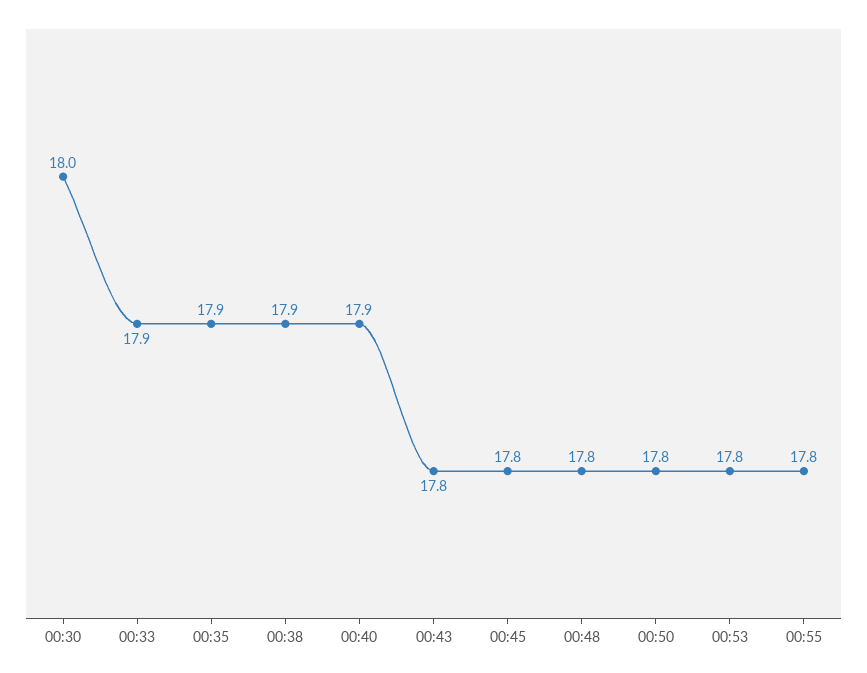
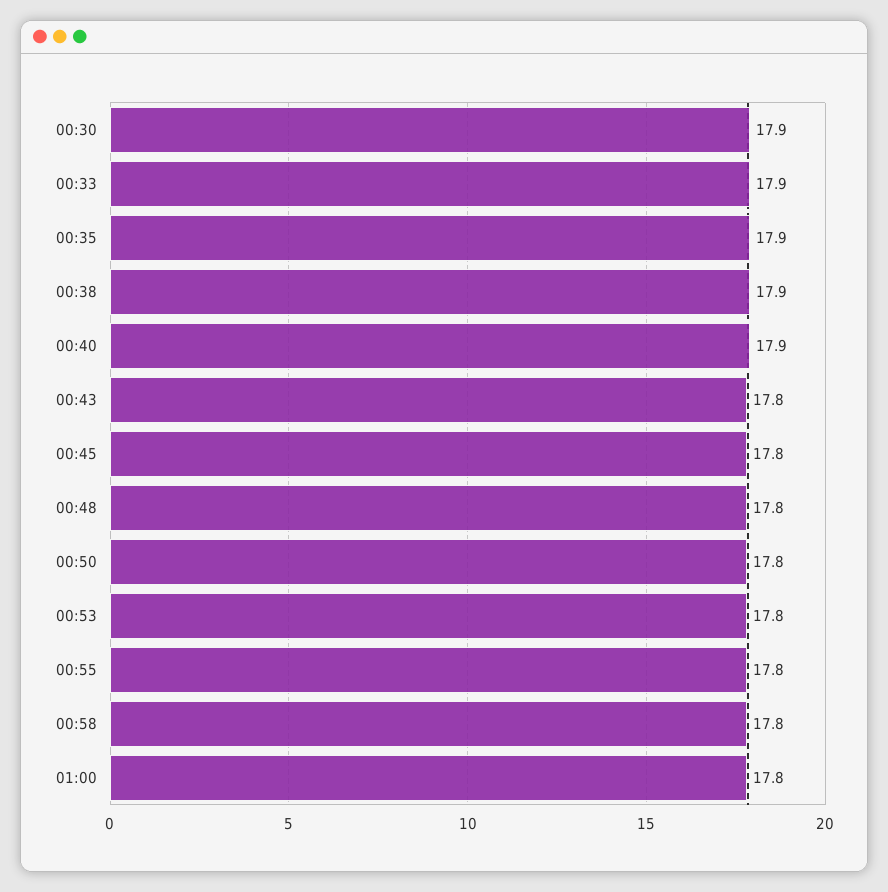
00:30: 18 -> 17.9
00:58: none -> 17.8
01:00: none -> 17.8

